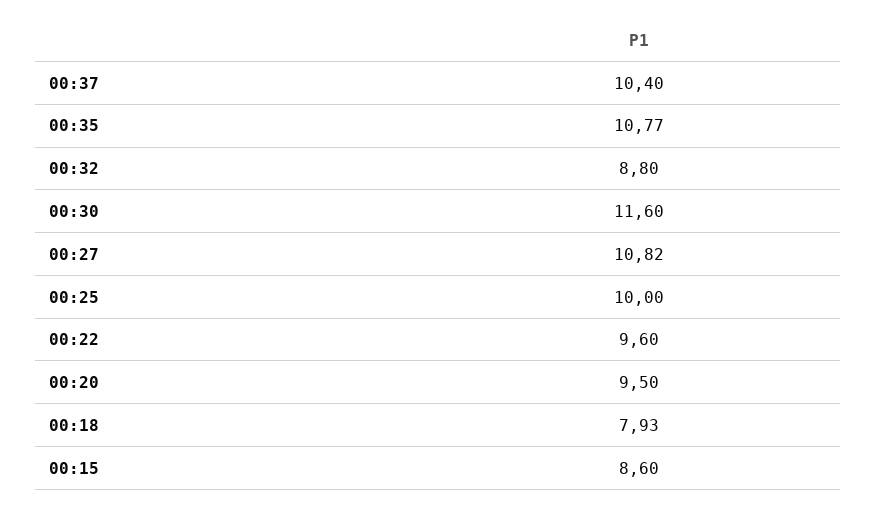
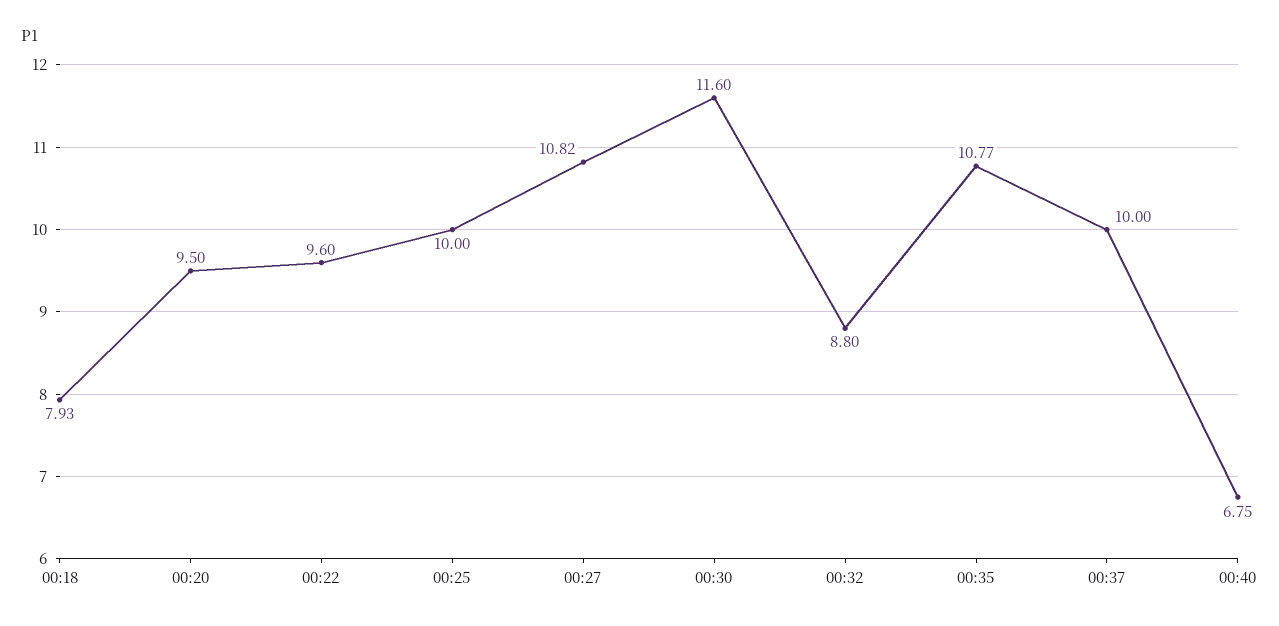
00:37: 10.4 -> 10
00:15: 8.6 -> none
00:40: none -> 6.75

